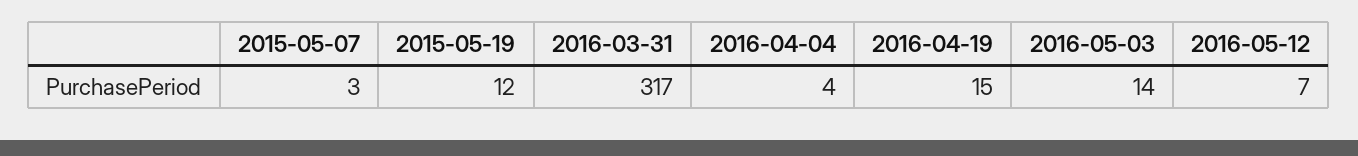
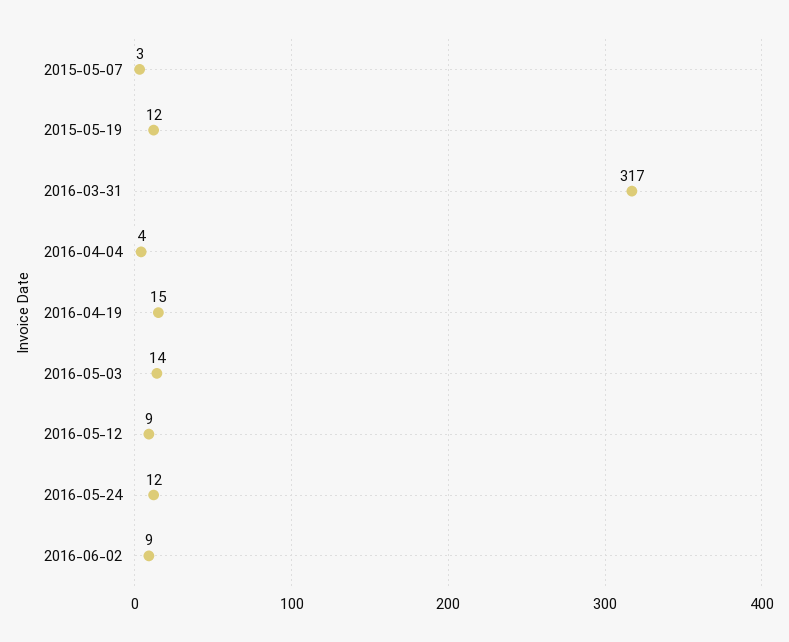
2016-05-12: 7 -> 9
2016-05-24: none -> 12
2016-06-02: none -> 9

